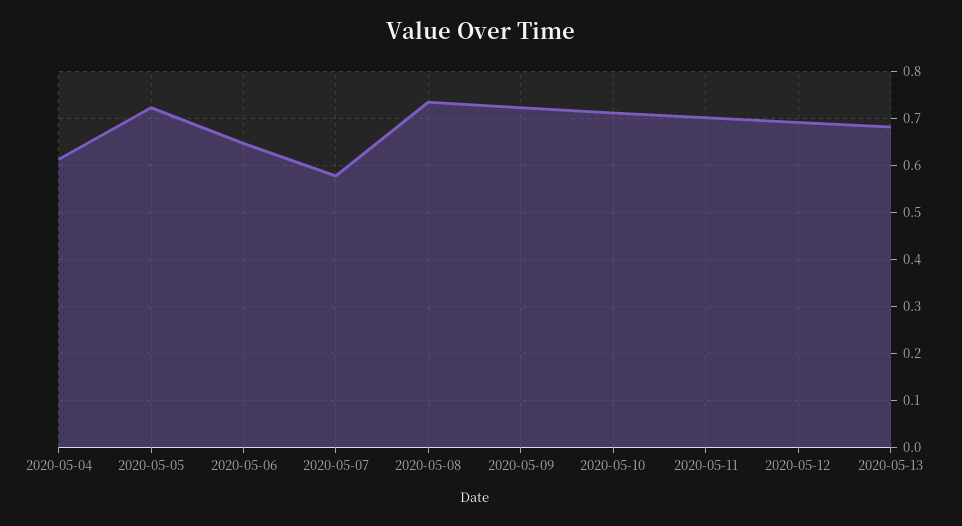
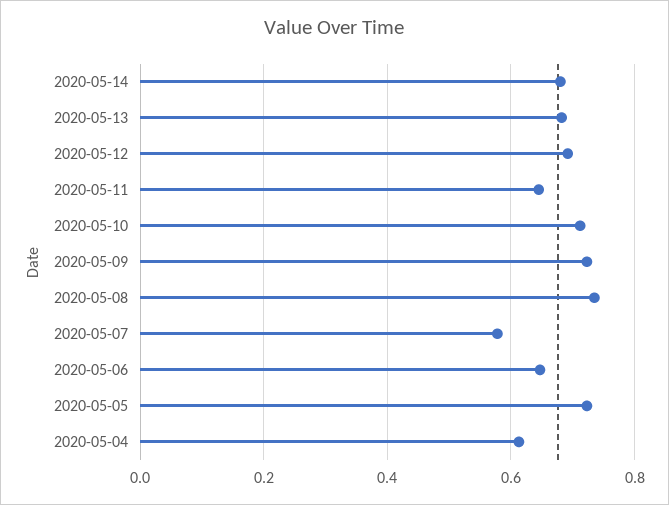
2020-05-11: 0.7 -> 0.64
2020-05-14: none -> 0.68

